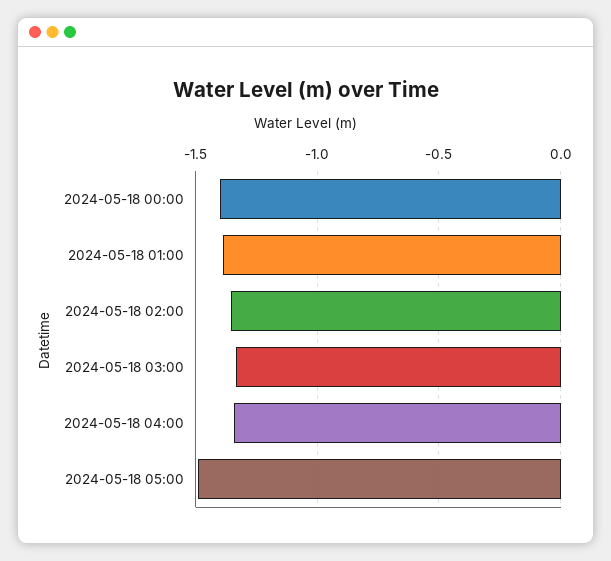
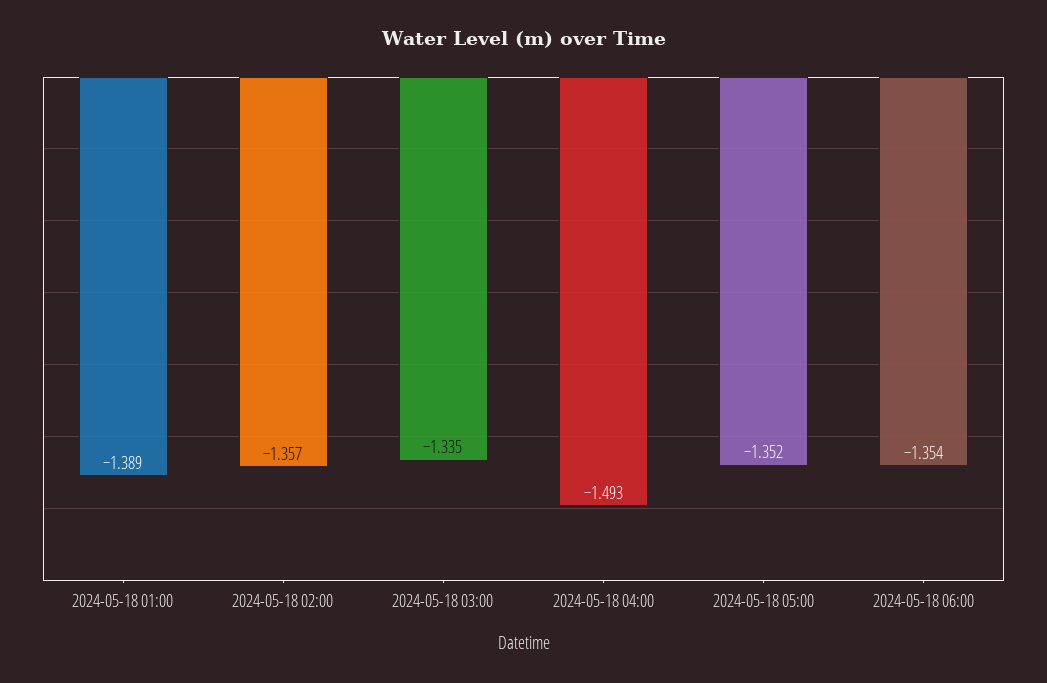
2024-05-18 00:00: -1.4 -> none
2024-05-18 04:00: -1.35 -> -1.493
2024-05-18 05:00: -1.5 -> -1.352
2024-05-18 06:00: none -> -1.354

